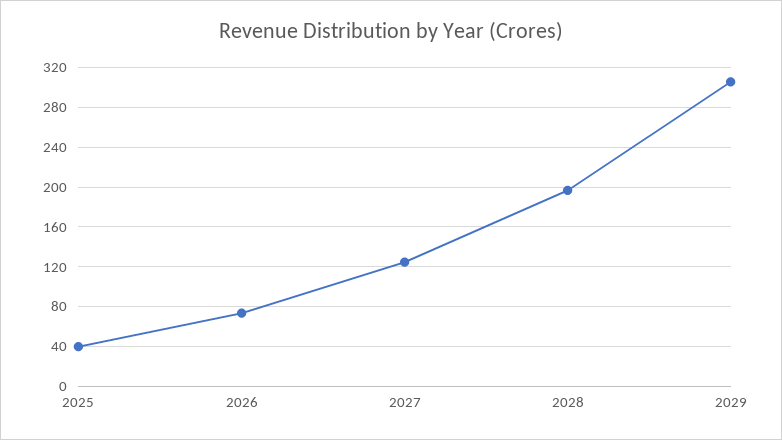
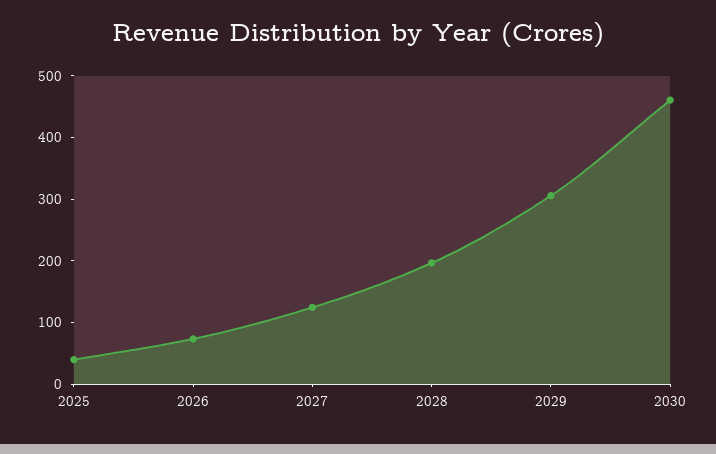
2030: none -> 460

